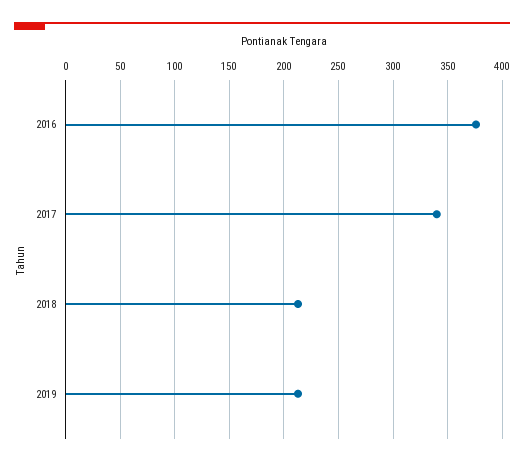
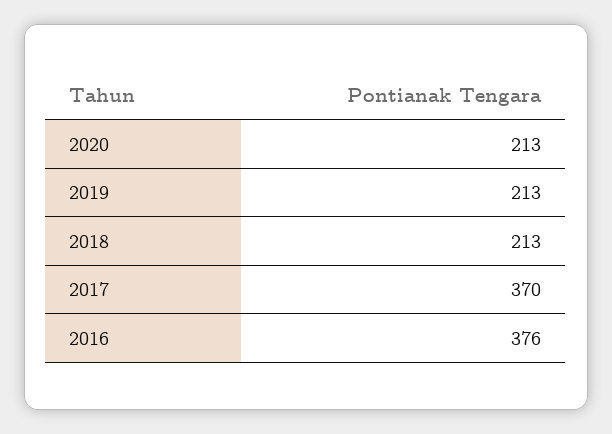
2017: 340 -> 370
2020: none -> 213

